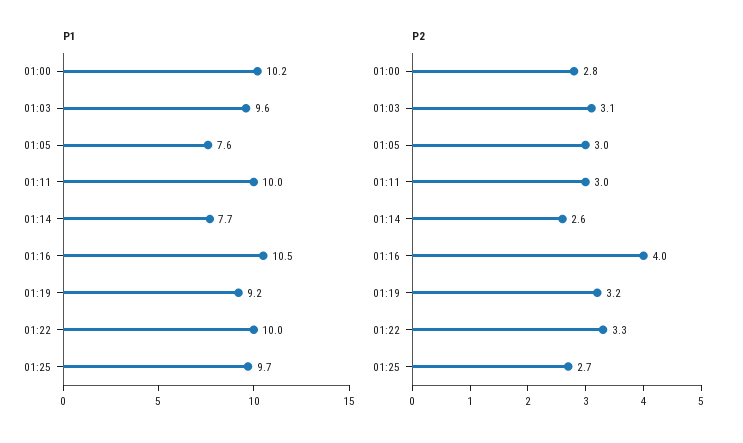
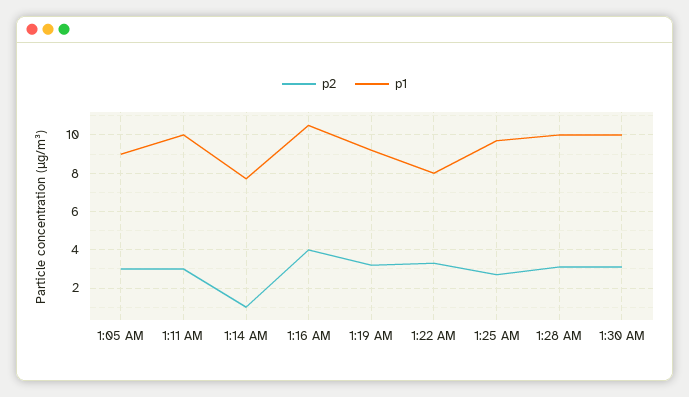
P1, 01:00: 10.2 -> none
P1, 01:03: 9.6 -> none
P1, 01:05: 7.6 -> 9
P1, 01:22: 10 -> 8
P2, 01:00: 2.8 -> none
P2, 01:03: 3.1 -> none
P2, 01:14: 2.6 -> 1
P2, 1:28 AM: none -> 3
P1, 1:28 AM: none -> 10
P2, 1:30 AM: none -> 3
P1, 1:30 AM: none -> 10

